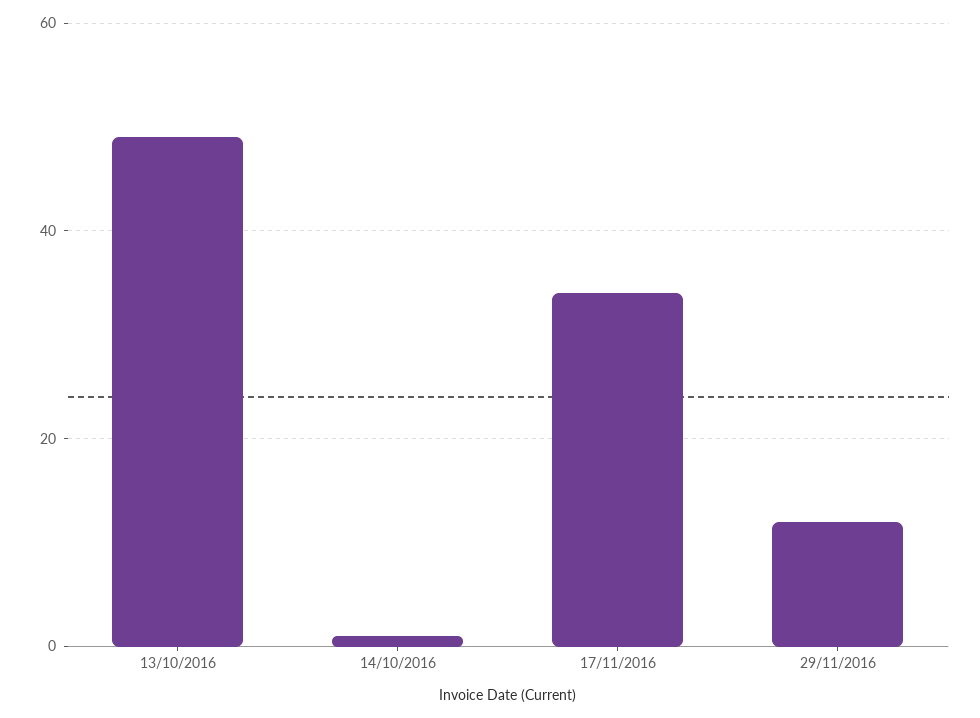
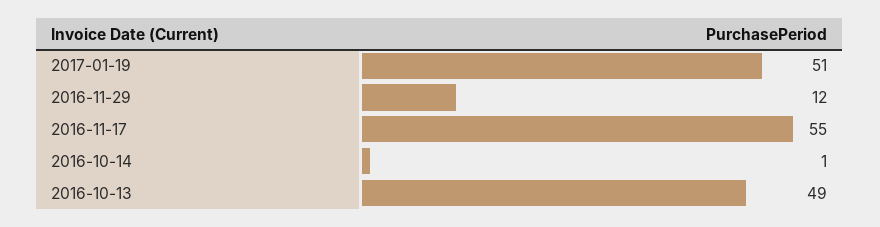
17/11/2016: 35 -> 55
2017-01-19: none -> 51

